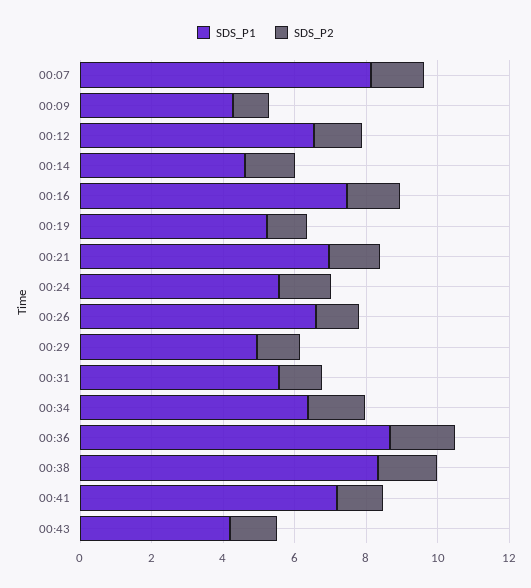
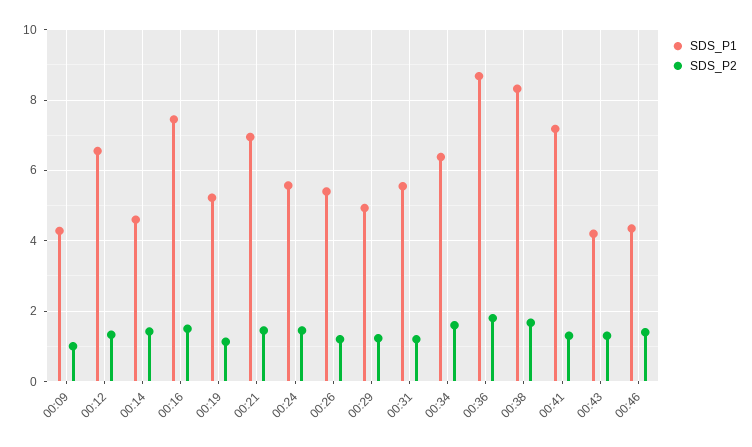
SDS_P1, 00:07: 8 -> none
SDS_P2, 00:07: 1.5 -> none
SDS_P1, 00:26: 6.5 -> 5.4
SDS_P1, 00:46: none -> 4.4
SDS_P2, 00:46: none -> 1.4

